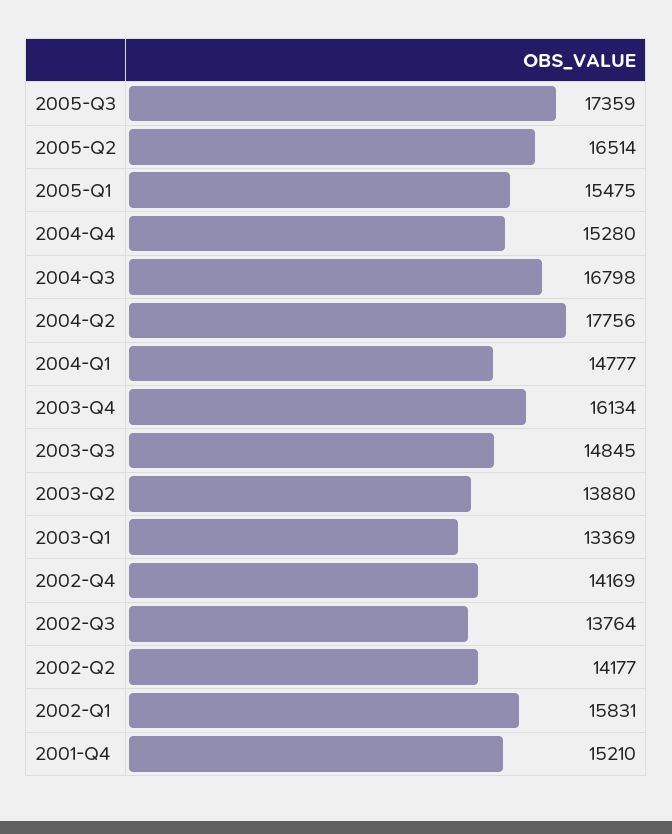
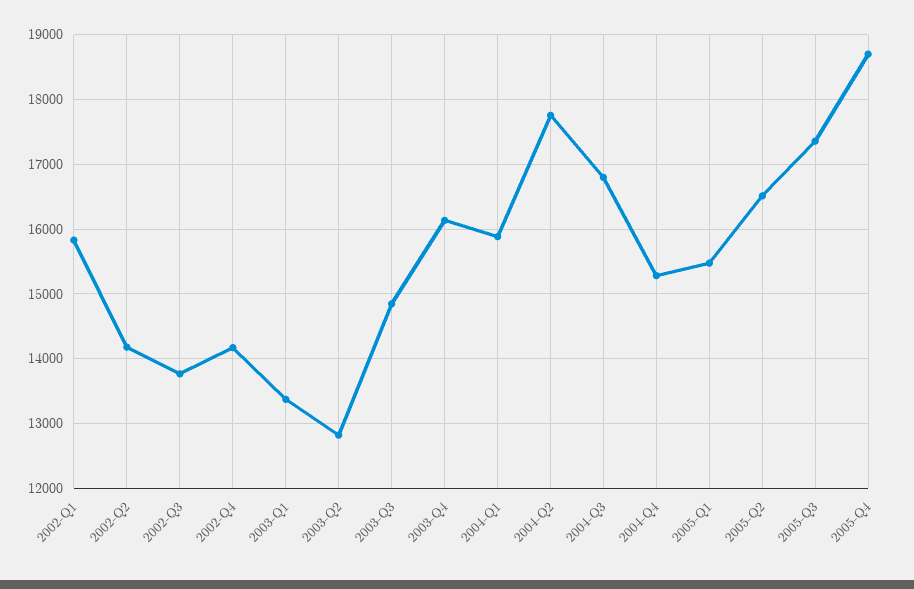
2004-Q1: 14777 -> 15900
2003-Q2: 13880 -> 12800
2001-Q4: 15210 -> none
2005-Q4: none -> 18700

